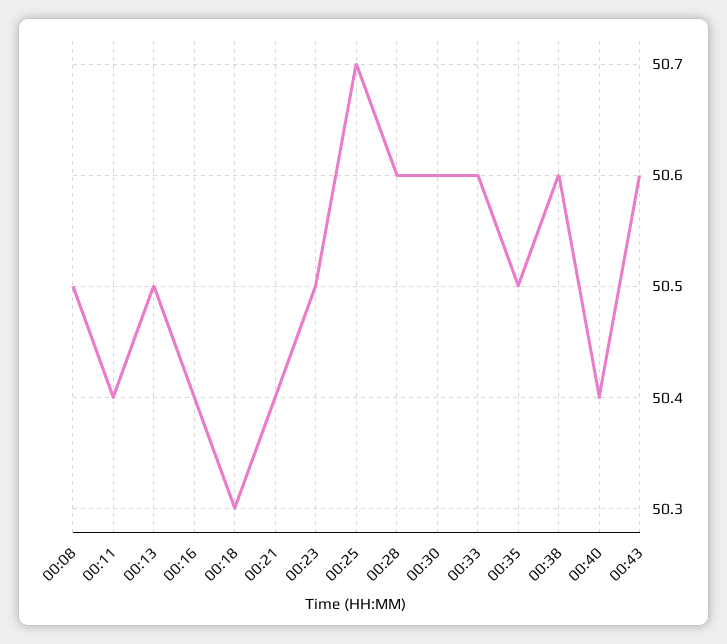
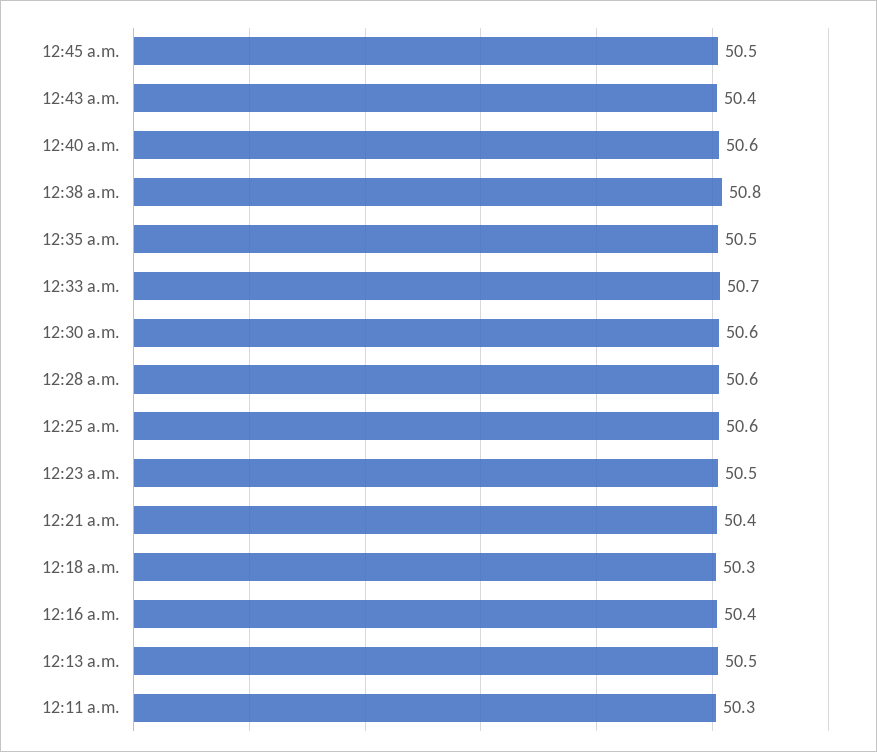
00:08: 50.5 -> none
00:11: 50.4 -> 50.3
00:25: 50.7 -> 50.6
00:33: 50.6 -> 50.7
00:38: 50.6 -> 50.8
00:40: 50.4 -> 50.6
00:43: 50.6 -> 50.4
12:45 a.m.: none -> 50.5

